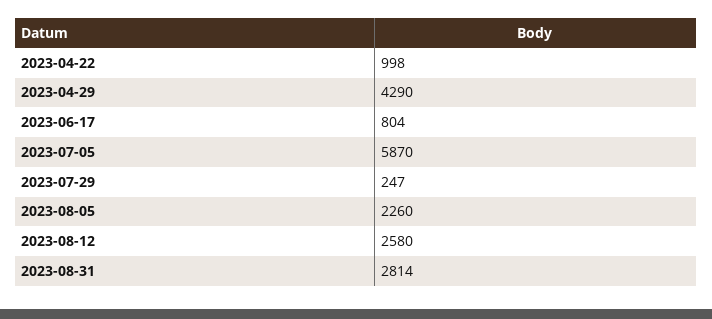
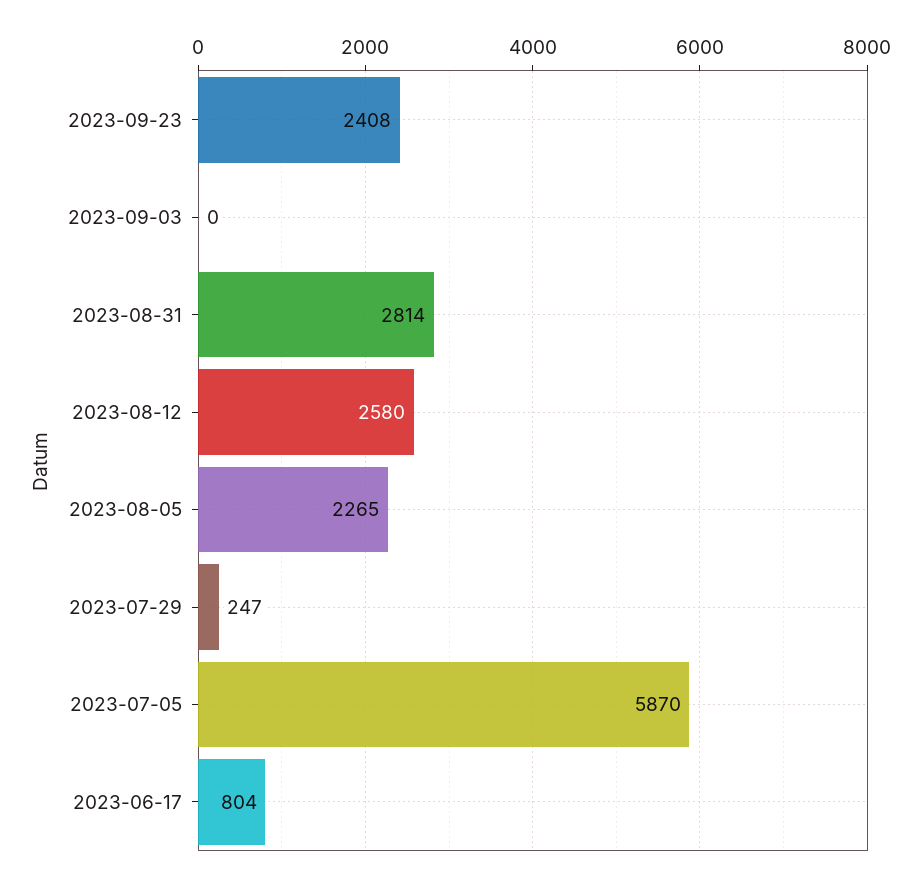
2023-04-22: 998 -> none
2023-04-29: 4290 -> none
2023-08-05: 2260 -> 2265
2023-09-23: none -> 2408
2023-09-03: none -> 0

